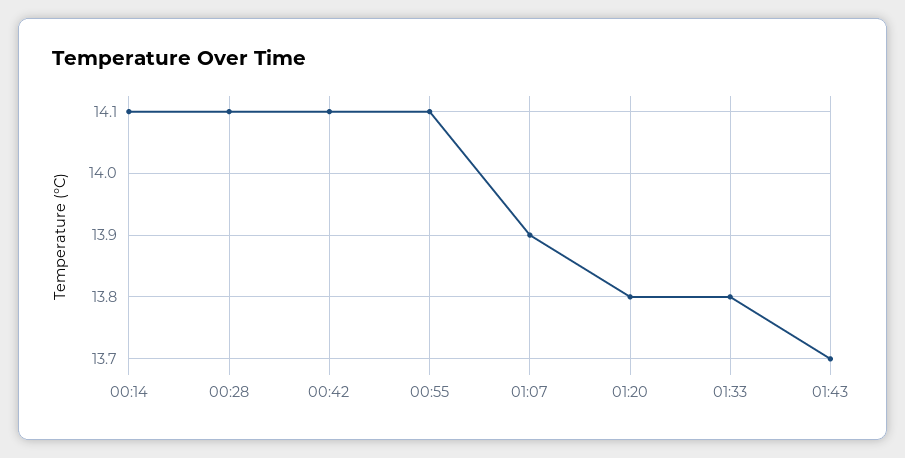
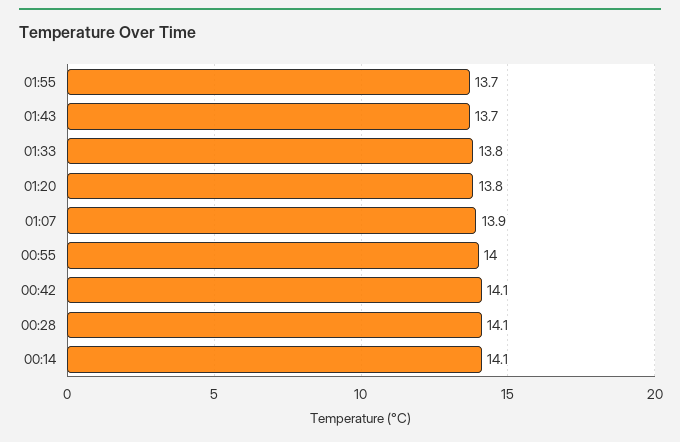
00:55: 14.1 -> 14
01:55: none -> 13.7

